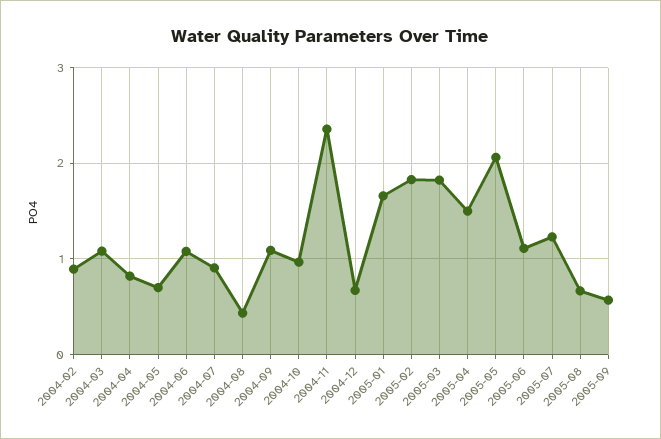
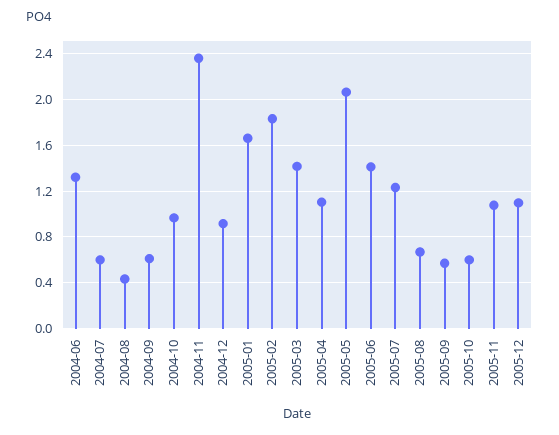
2004-02: 0.9 -> none
2004-03: 1.1 -> none
2004-04: 0.8 -> none
2004-05: 0.7 -> none
2004-06: 1.1 -> 1.3
2004-07: 0.9 -> 0.6
2004-09: 1.1 -> 0.6
2004-12: 0.7 -> 0.9
2005-03: 1.8 -> 1.4
2005-04: 1.5 -> 1.1
2005-06: 1.1 -> 1.4
2005-10: none -> 0.6
2005-11: none -> 1.1
2005-12: none -> 1.1

